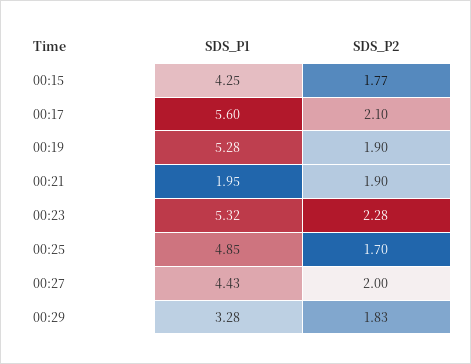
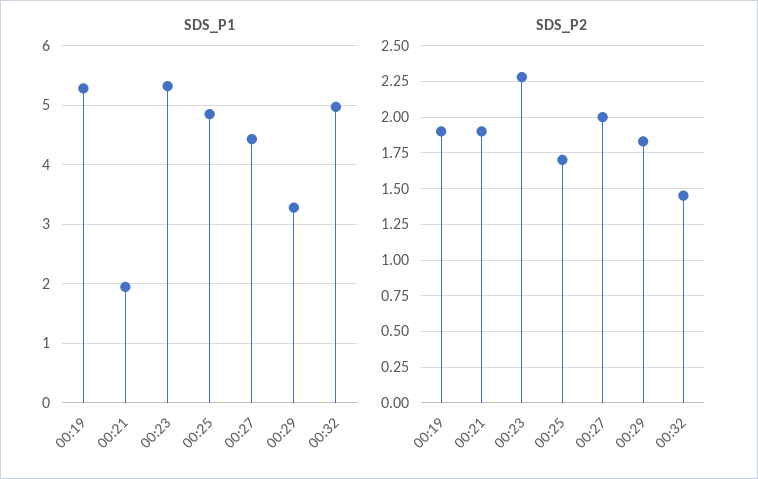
SDS_P1, 00:15: 4.25 -> none
SDS_P2, 00:15: 1.77 -> none
SDS_P1, 00:17: 5.6 -> none
SDS_P2, 00:17: 2.1 -> none
SDS_P1, 00:32: none -> 5
SDS_P2, 00:32: none -> 1.45

